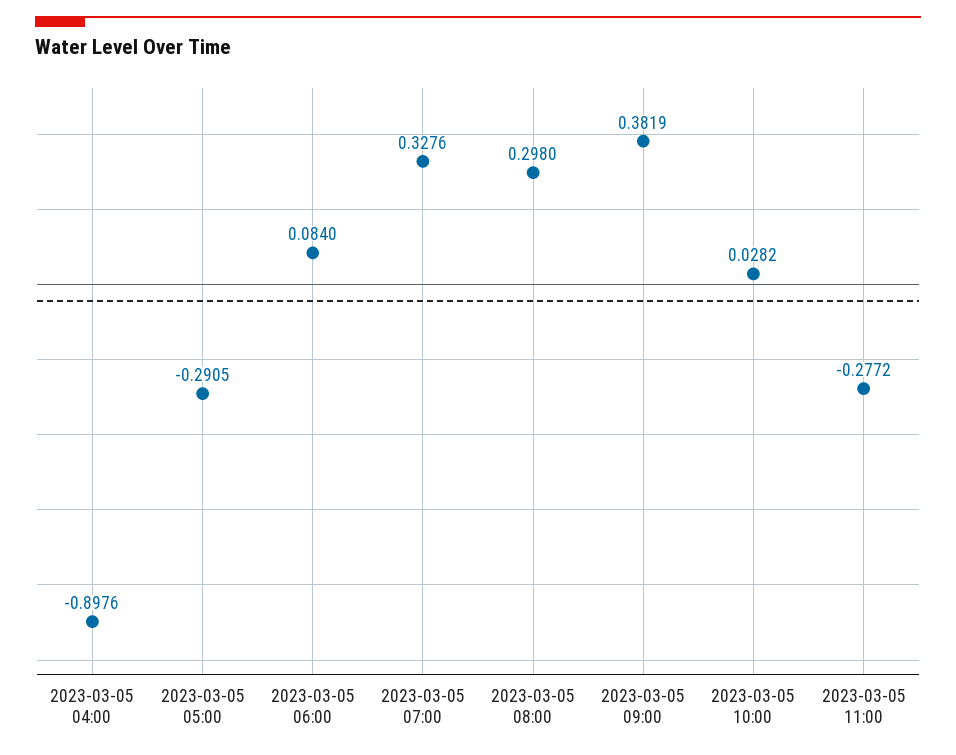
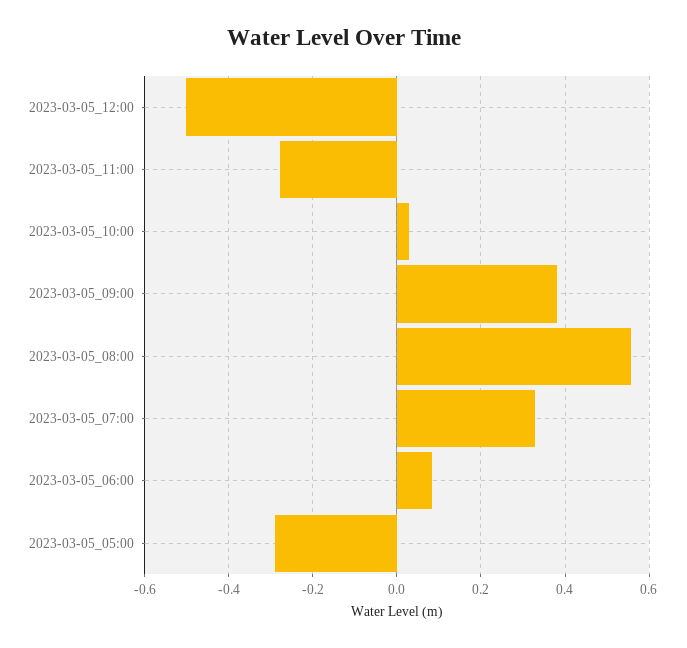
2023-03-05 04:00: -0.8976 -> none
2023-03-05 08:00: 0.298 -> 0.56
2023-03-05_12:00: none -> -0.5

